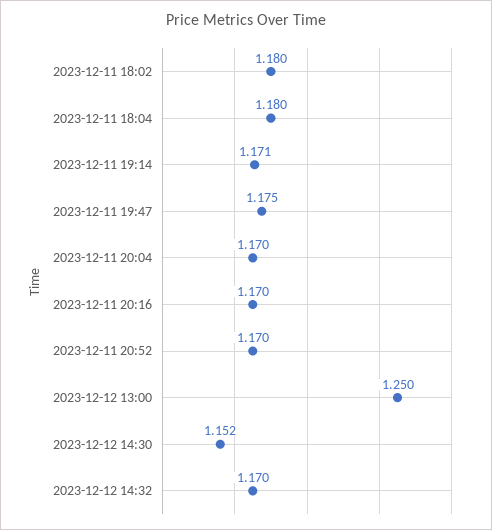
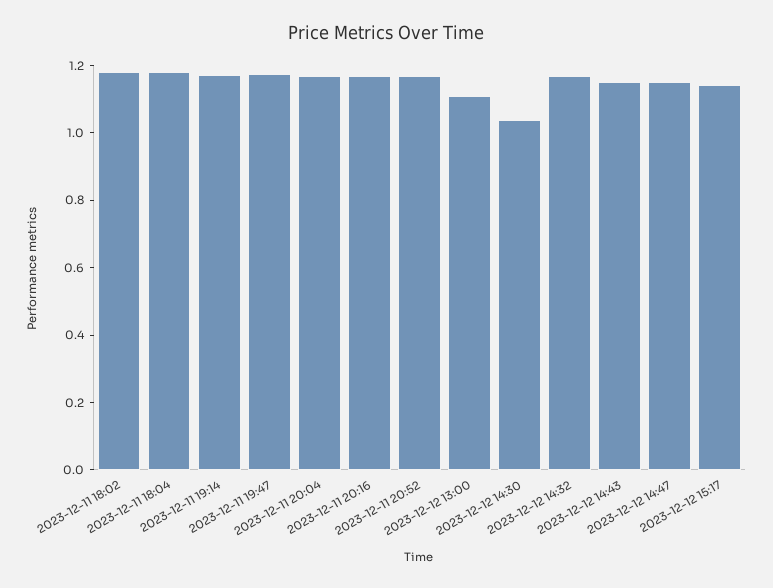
2023-12-12 13:00: 1.25 -> 1.1
2023-12-12 14:30: 1.152 -> 1.05
2023-12-12 14:43: none -> 1.15
2023-12-12 14:47: none -> 1.15
2023-12-12 15:17: none -> 1.15

